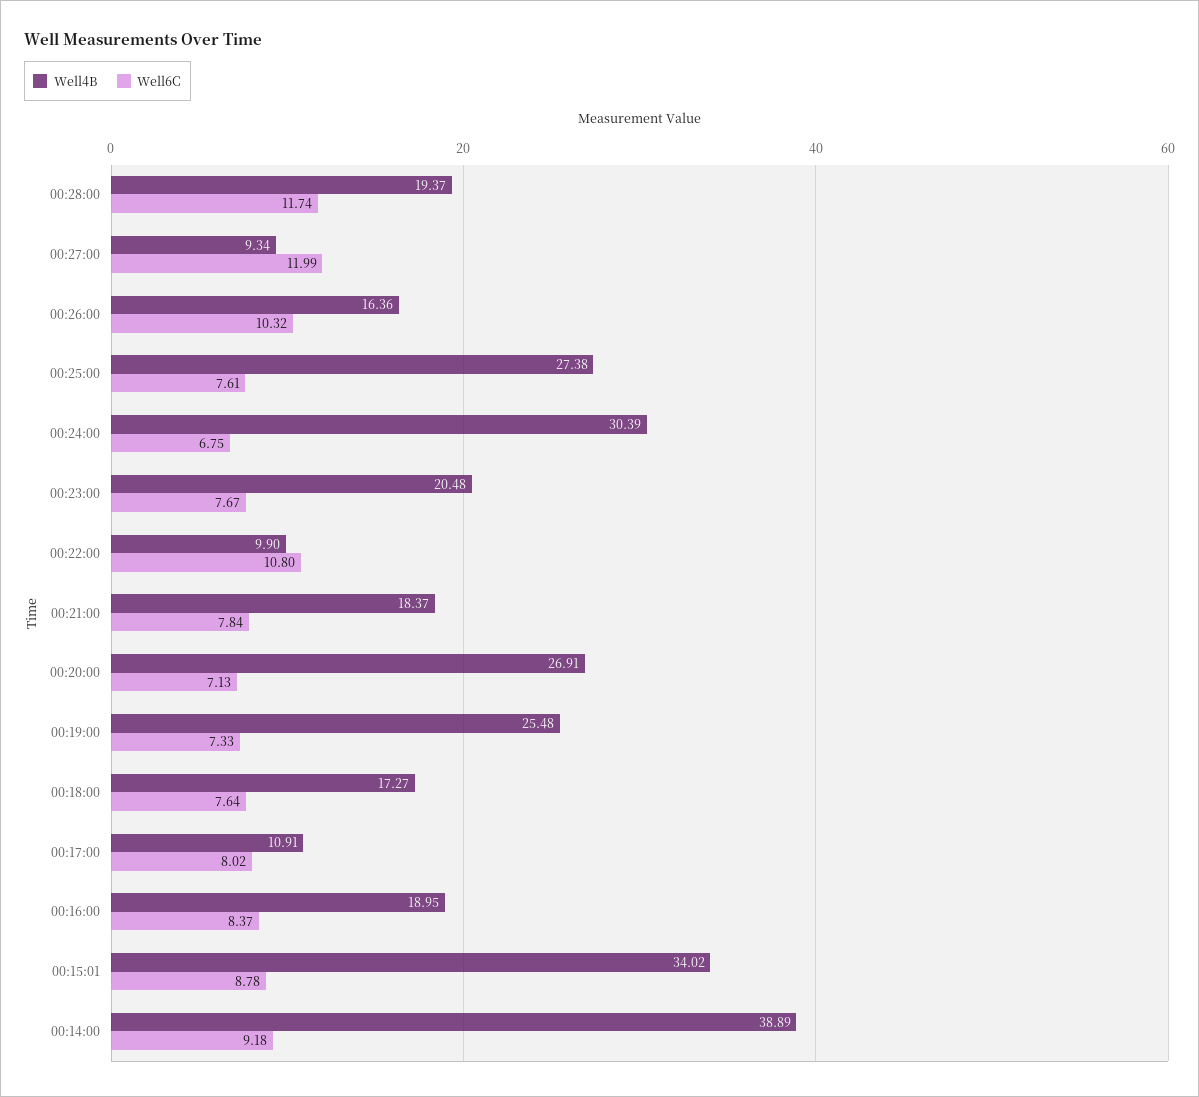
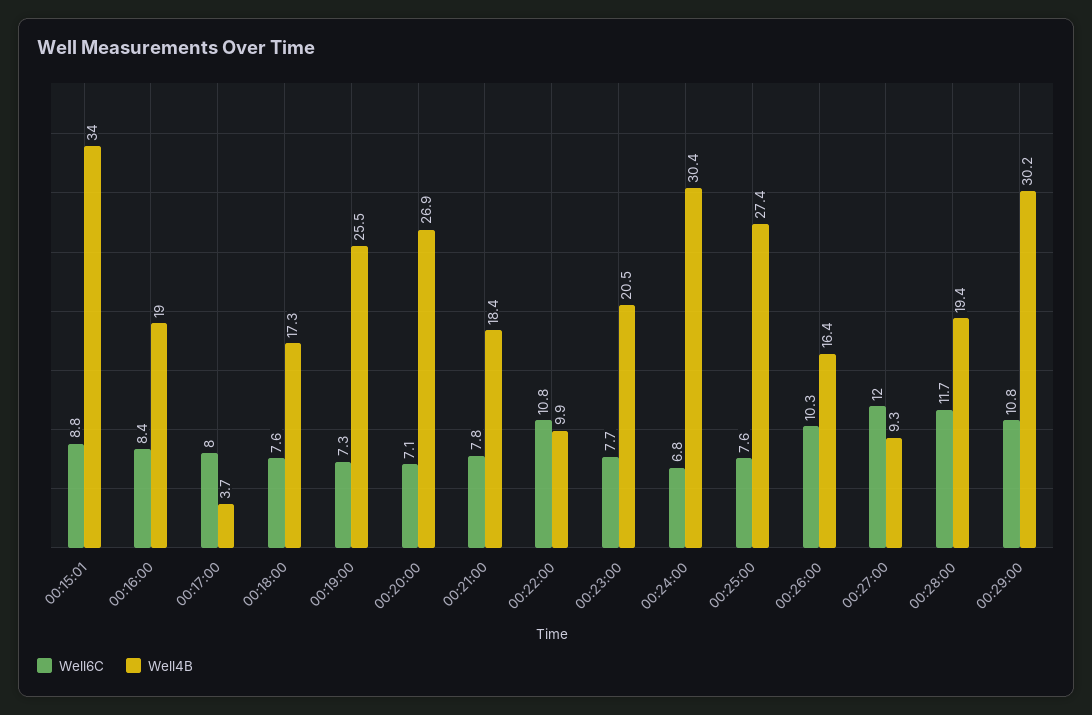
Well4B, 00:17:00: 10.91 -> 3.7
Well4B, 00:14:00: 38.89 -> none
Well6C, 00:14:00: 9.18 -> none
Well6C, 00:29:00: none -> 10.8
Well4B, 00:29:00: none -> 30.2

